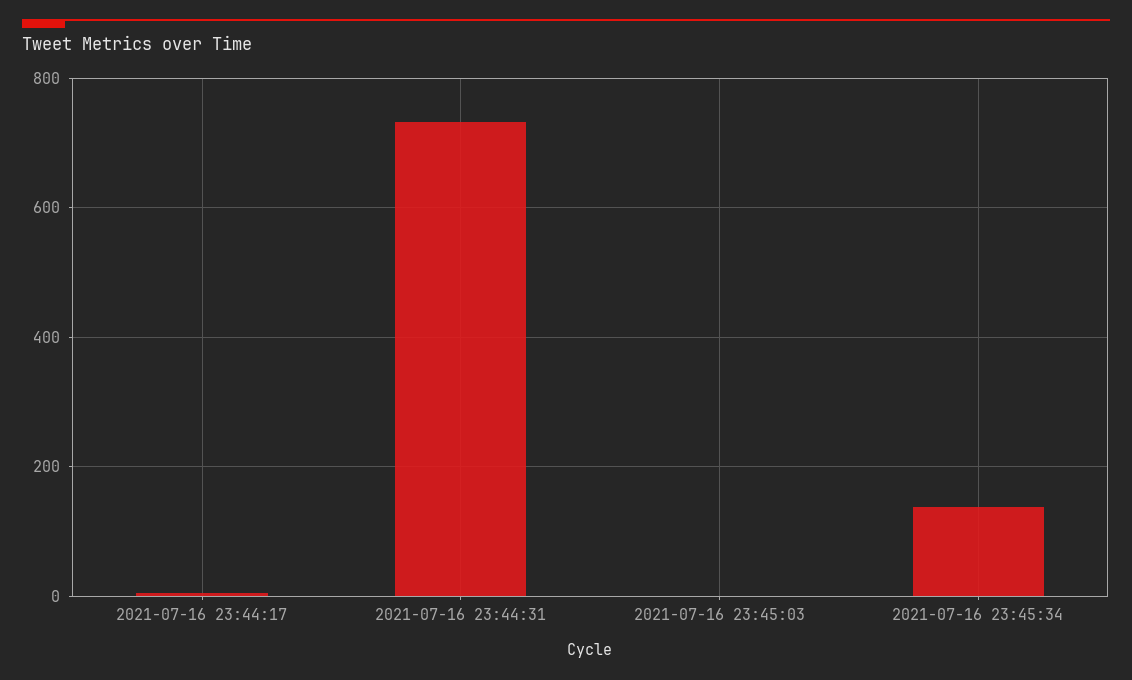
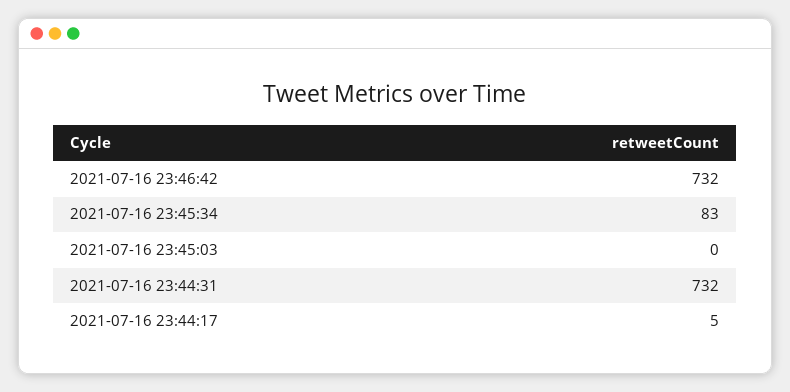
2021-07-16 23:45:34: 140 -> 83
2021-07-16 23:46:42: none -> 732

